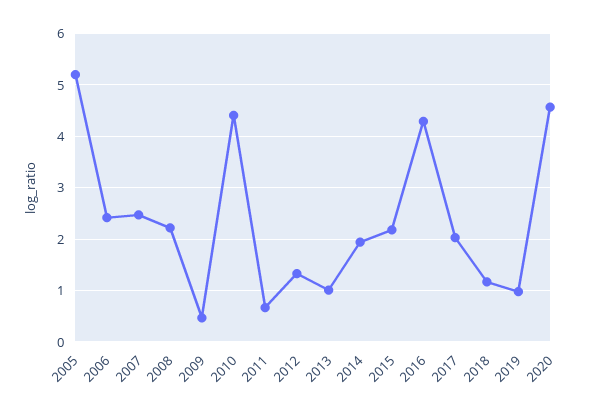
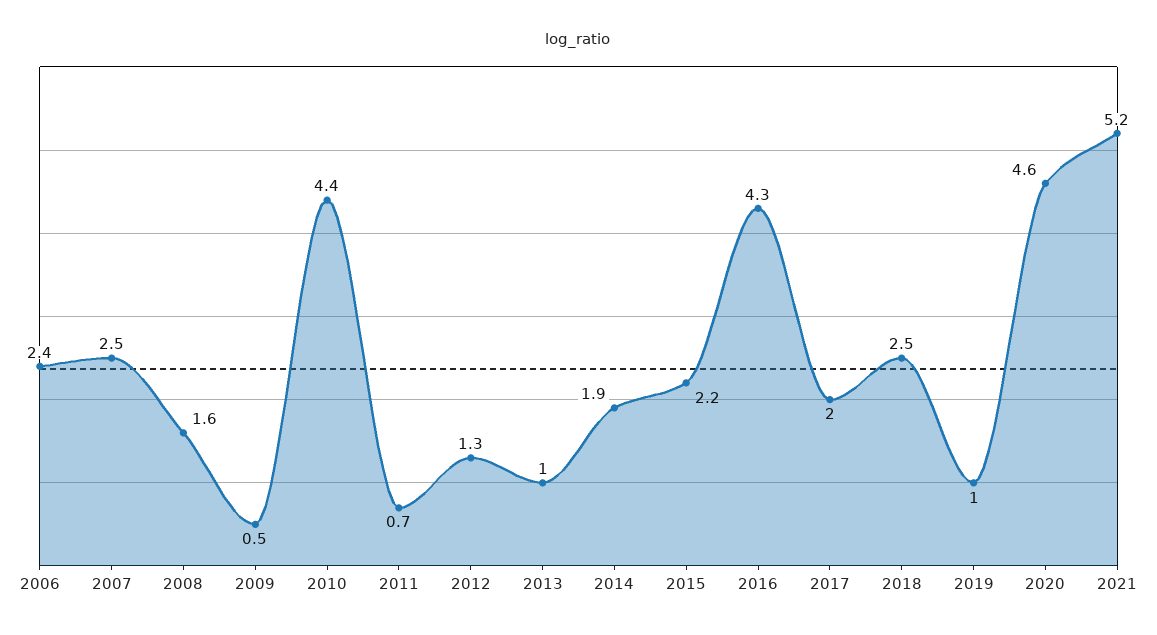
2005: 5.2 -> none
2008: 2.2 -> 1.6
2018: 1.2 -> 2.5
2021: none -> 5.2

